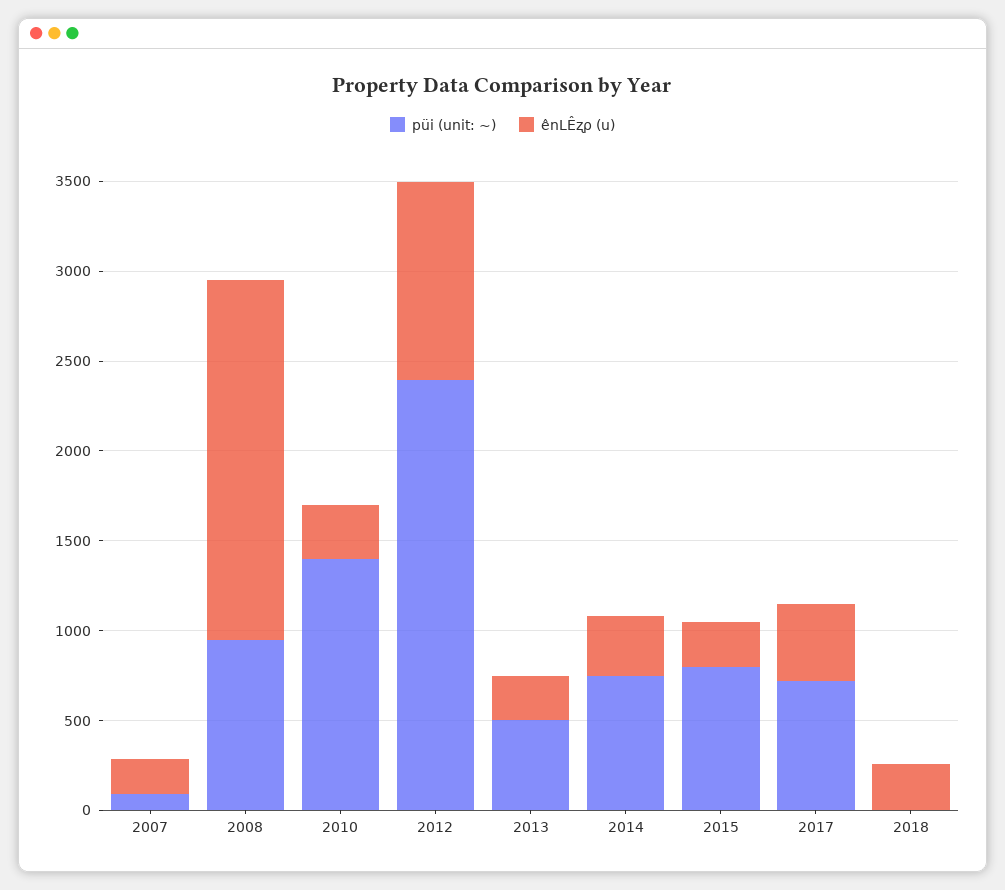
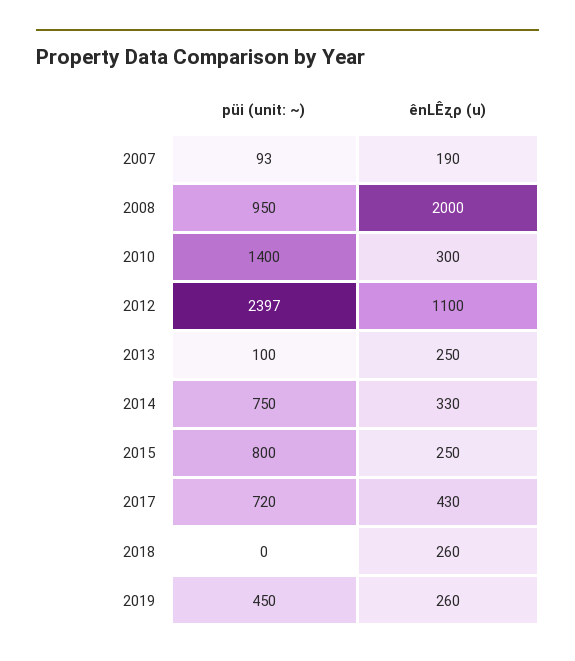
püi (unit: ~), 2013: 500 -> 100
püi (unit: ~), 2019: none -> 450
ênLÊʐρ (u), 2019: none -> 260

